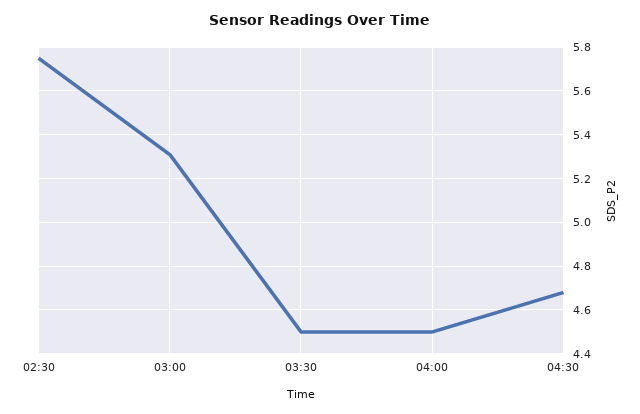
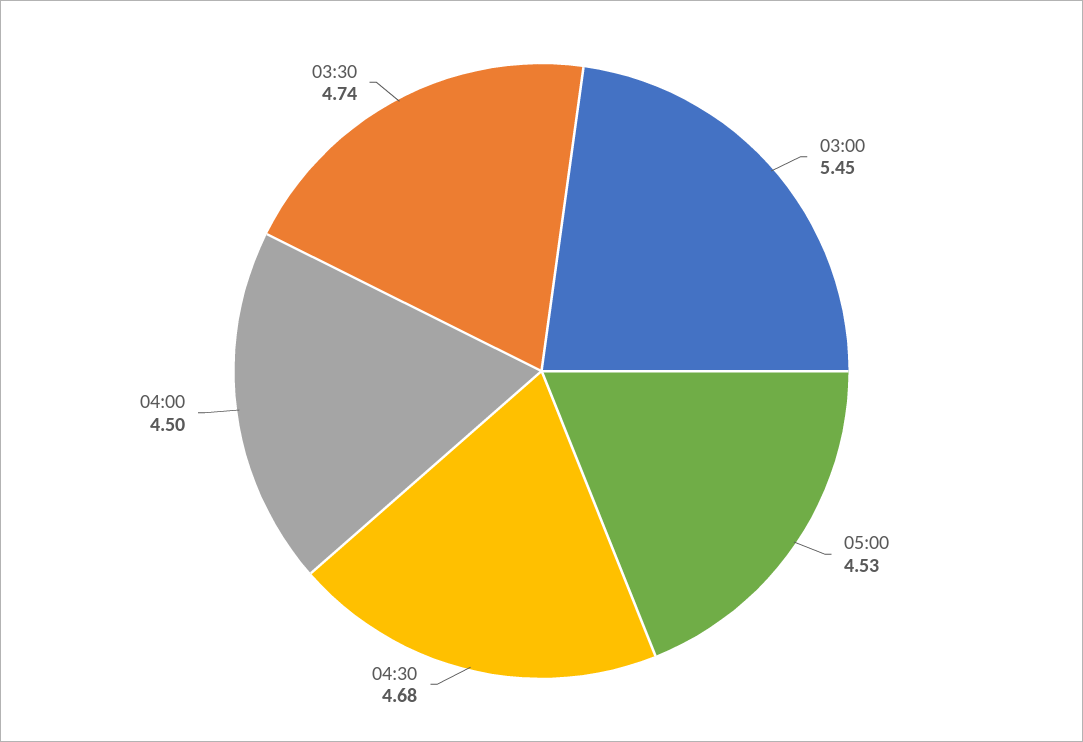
02:30: 5.75 -> none
03:00: 5.3 -> 5.45
03:30: 4.5 -> 4.74
05:00: none -> 4.53

